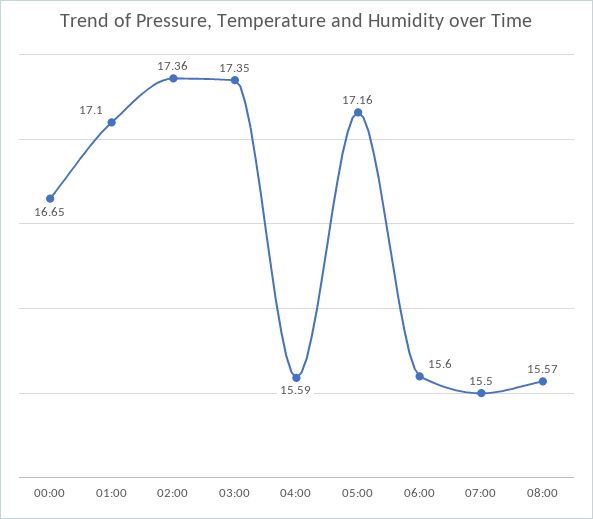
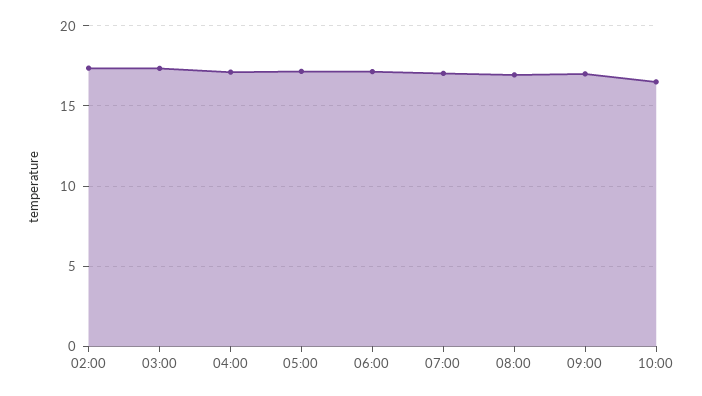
00:00: 16.65 -> none
01:00: 17.1 -> none
04:00: 15.59 -> 17
06:00: 15.6 -> 17
07:00: 15.5 -> 17
08:00: 15.57 -> 17
09:00: none -> 17
10:00: none -> 16.5

